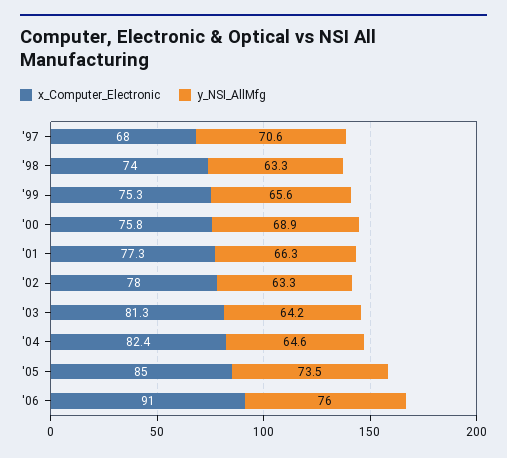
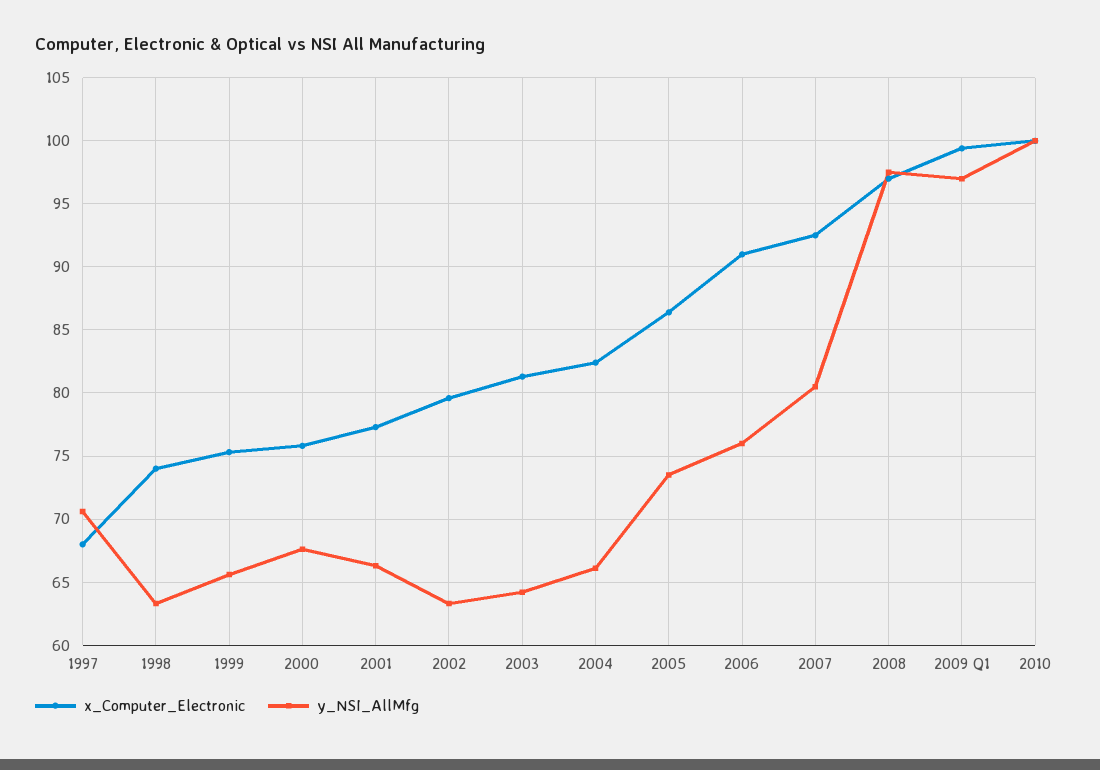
y_NSI_AllMfg, '00: 68.9 -> 67.5
x_Computer_Electronic, '02: 78 -> 79.5
y_NSI_AllMfg, '04: 64.6 -> 66
x_Computer_Electronic, '05: 85 -> 86.5
x_Computer_Electronic, 2007: none -> 92.5
y_NSI_AllMfg, 2007: none -> 80.5
x_Computer_Electronic, 2008: none -> 97
y_NSI_AllMfg, 2008: none -> 97.5
x_Computer_Electronic, 2009 Q1: none -> 99.5
y_NSI_AllMfg, 2009 Q1: none -> 97
x_Computer_Electronic, 2010: none -> 100
y_NSI_AllMfg, 2010: none -> 100

